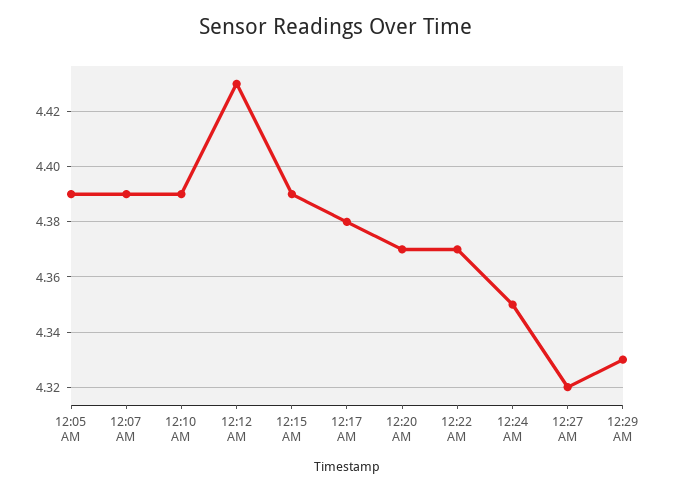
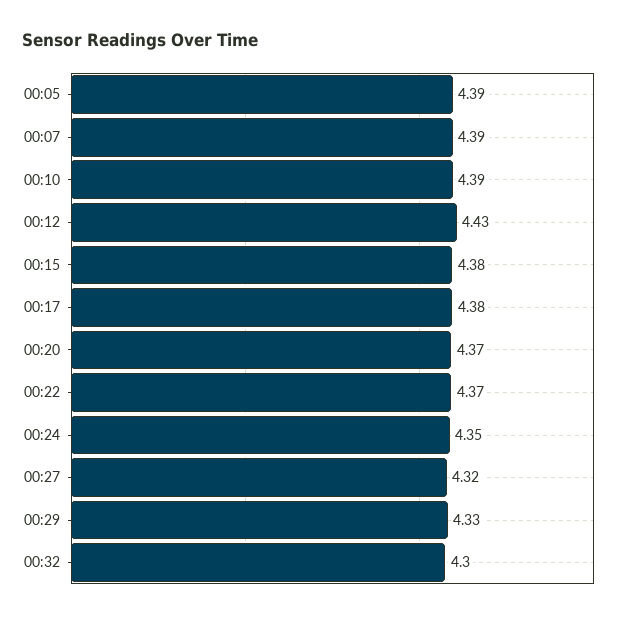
12:15 AM: 4.39 -> 4.38
00:32: none -> 4.3

